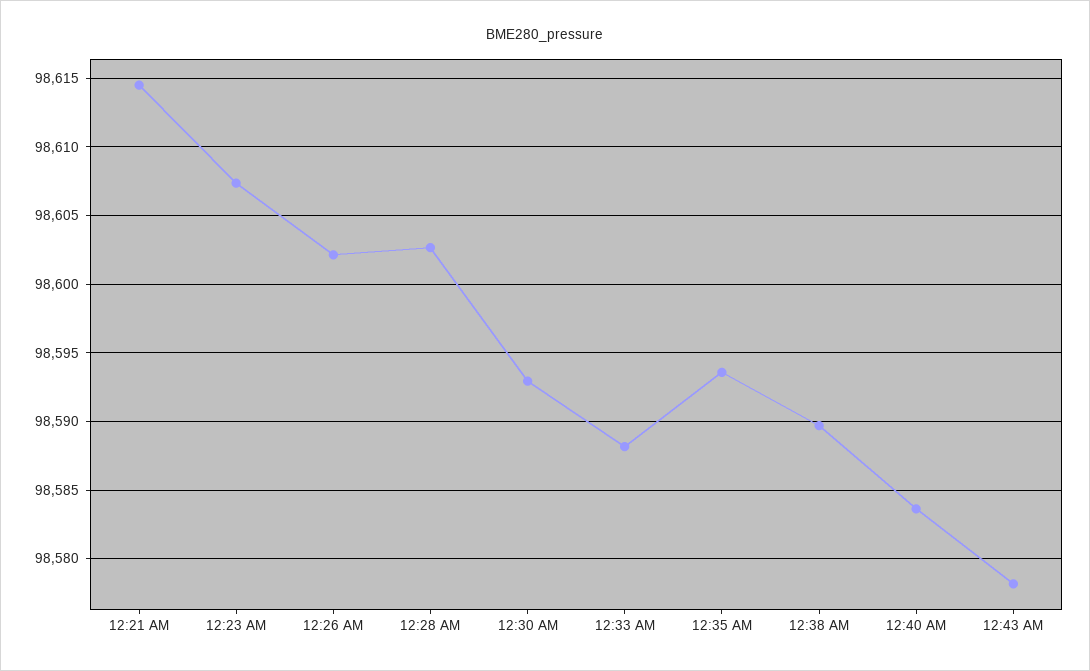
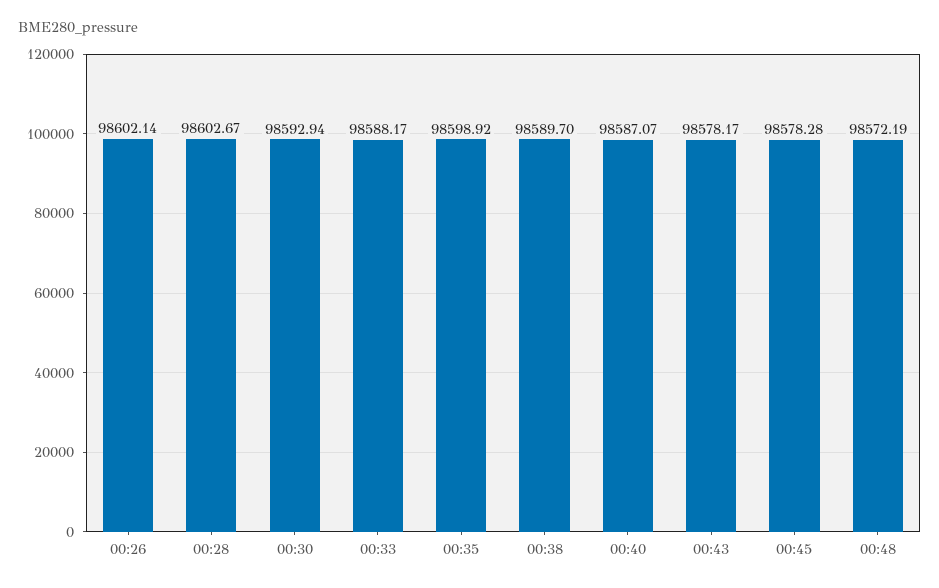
12:21 AM: 98614.5 -> none
12:23 AM: 98607.5 -> none
12:35 AM: 98593.5 -> 98598.92
12:40 AM: 98583.5 -> 98587.07
00:45: none -> 98578.28
00:48: none -> 98572.19

